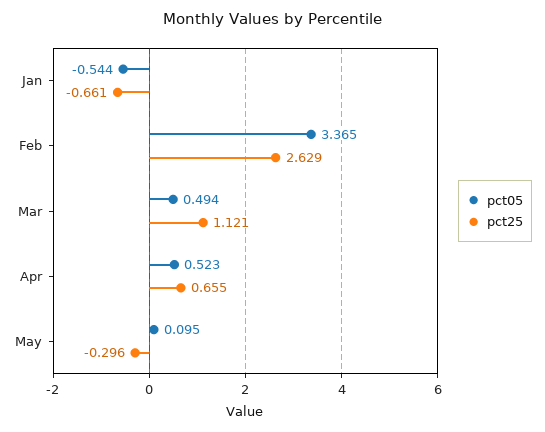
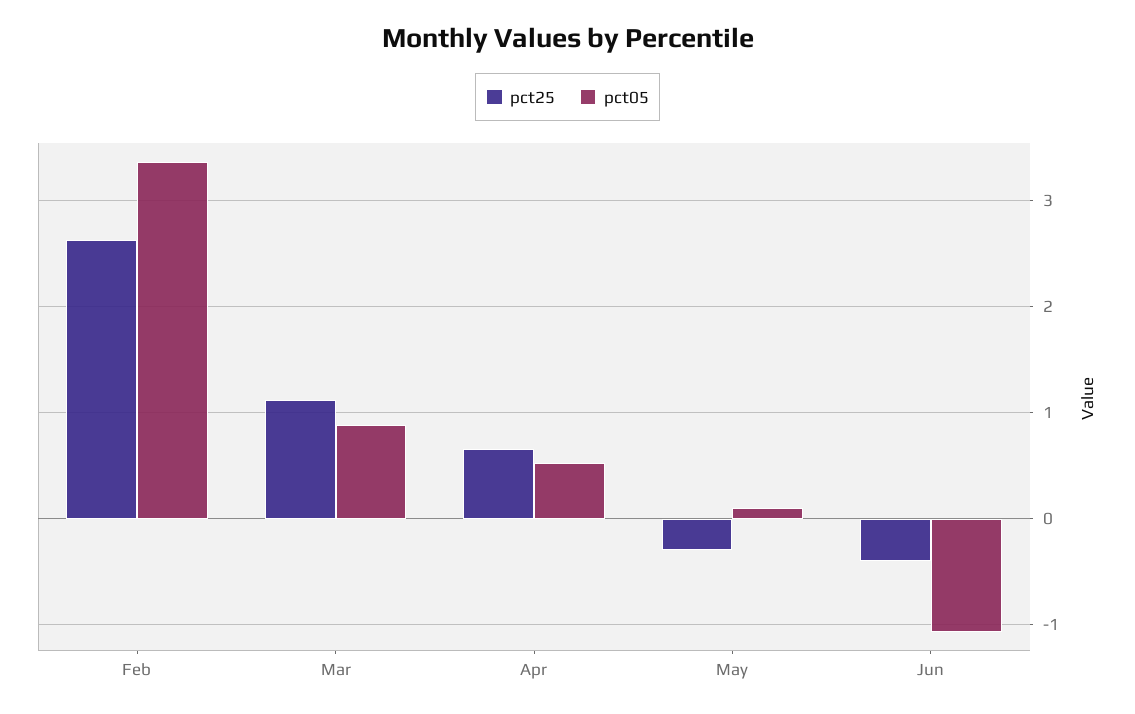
pct05, Jan: -0.544 -> none
pct25, Jan: -0.661 -> none
pct05, Mar: 0.494 -> 0.9
pct25, Jun: none -> -0.4
pct05, Jun: none -> -1.1

